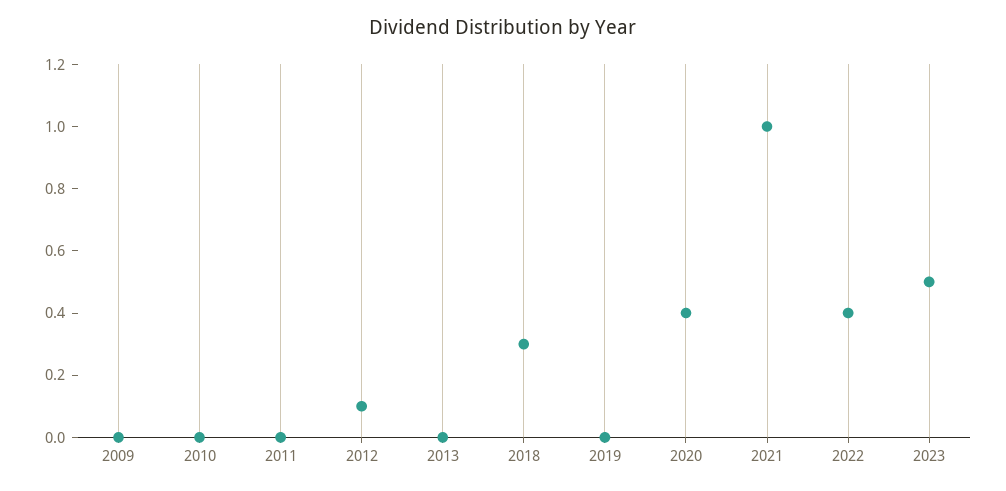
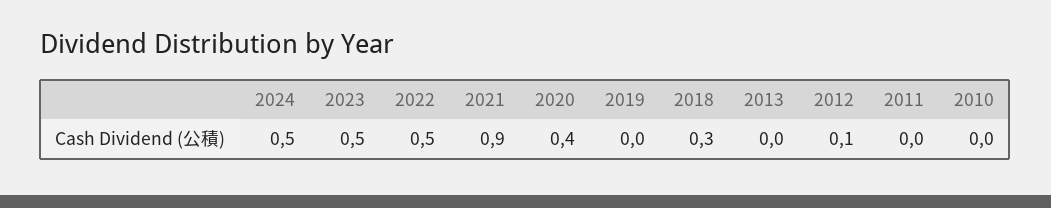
2009: 0 -> none
2021: 1 -> 0.9
2022: 0.4 -> 0.5
2024: none -> 0.5

